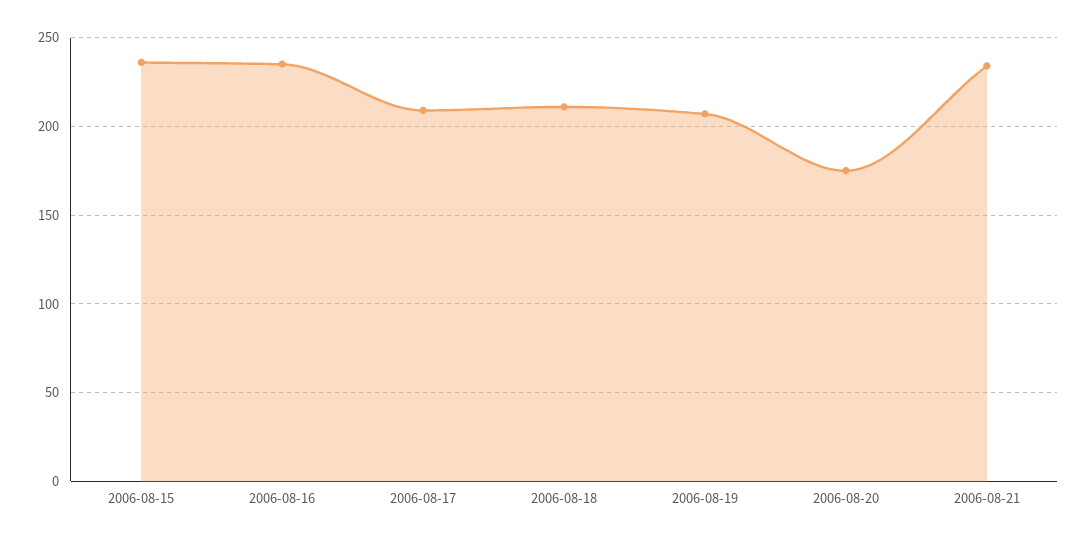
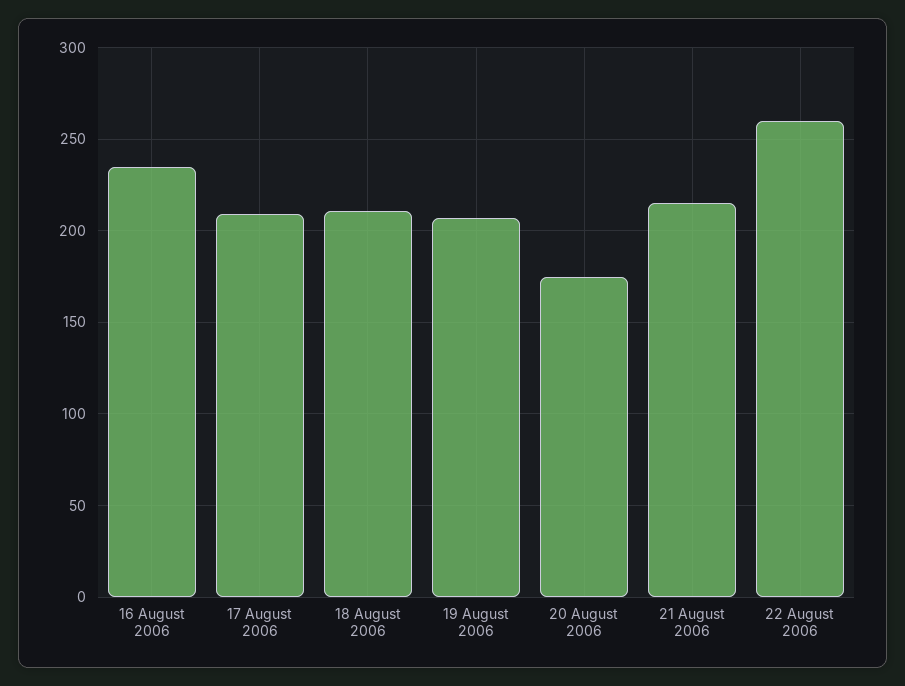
2006-08-15: 235 -> none
2006-08-21: 235 -> 215
22 August 2006: none -> 260

